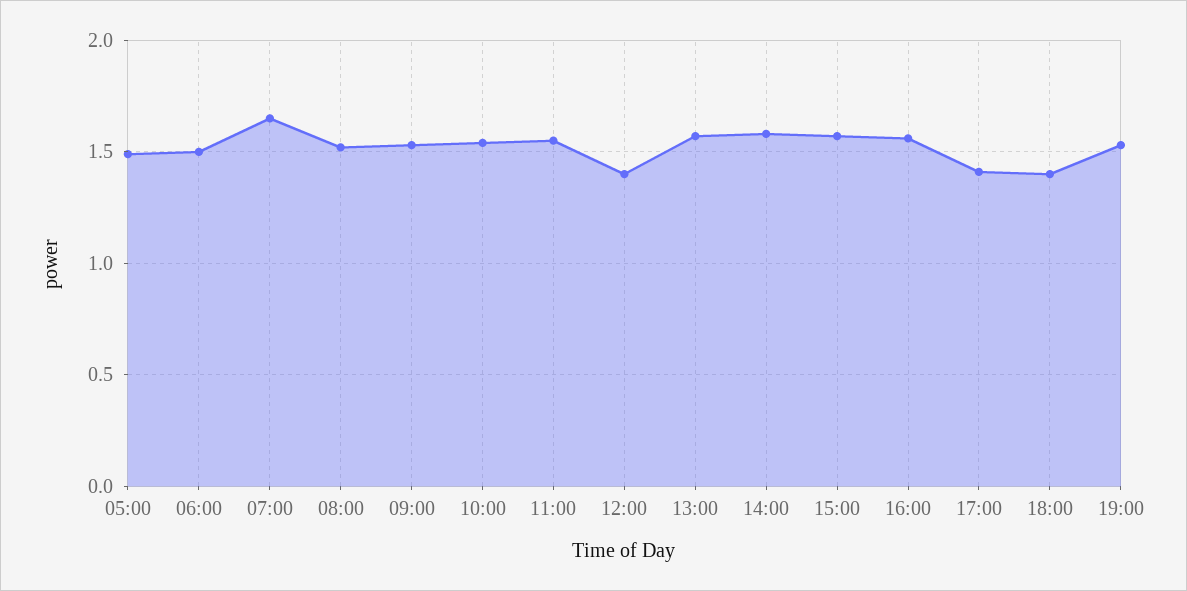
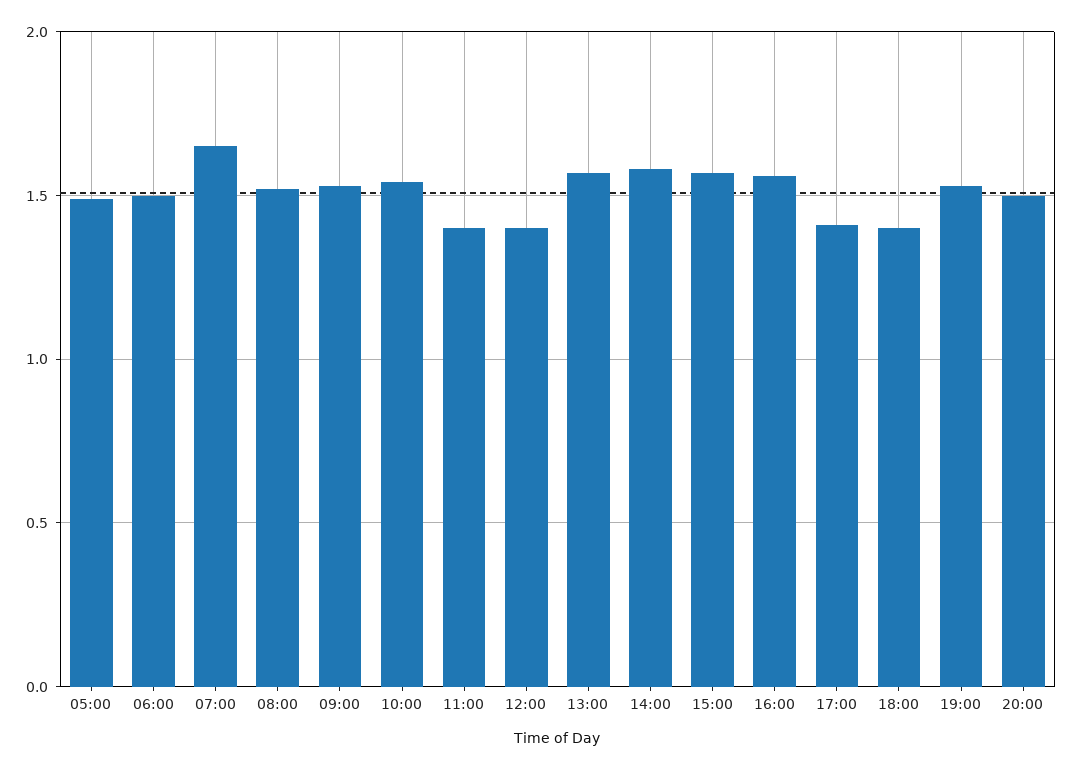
11:00: 1.55 -> 1.4
20:00: none -> 1.5

